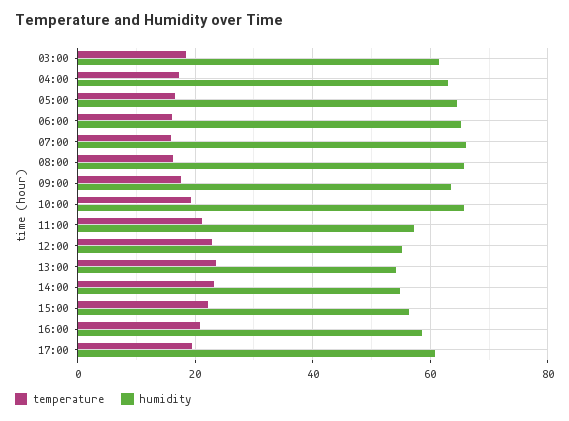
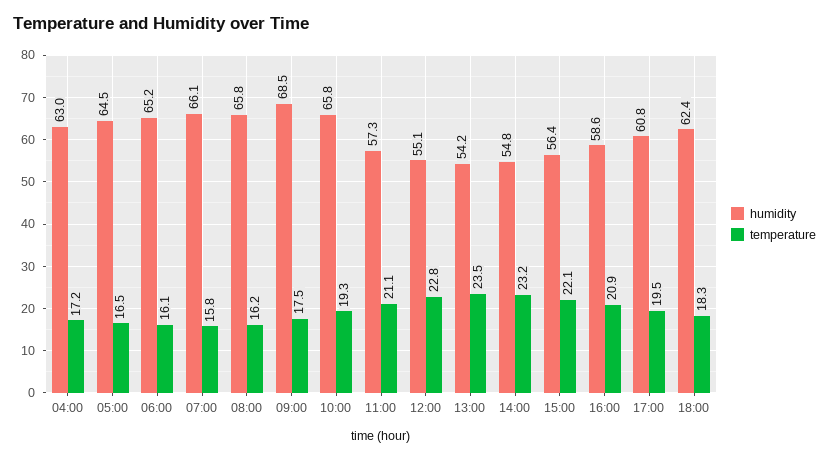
temperature, 03:00: 18 -> none
humidity, 03:00: 62 -> none
humidity, 09:00: 64 -> 68.5
humidity, 18:00: none -> 62.4
temperature, 18:00: none -> 18.3

